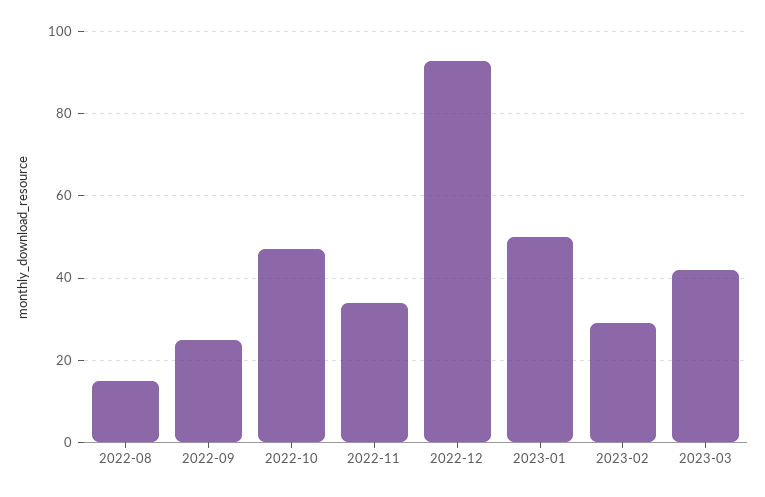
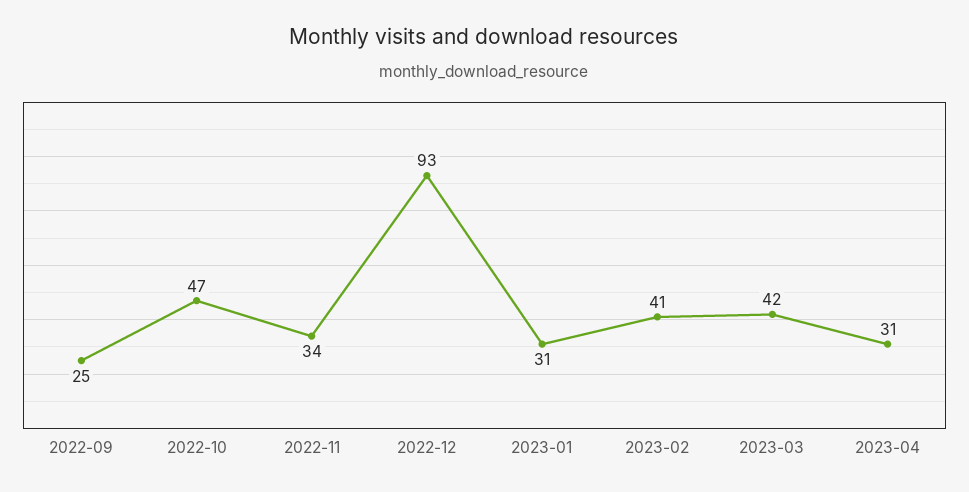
2022-08: 15 -> none
2023-01: 50 -> 31
2023-02: 30 -> 41
2023-04: none -> 31

